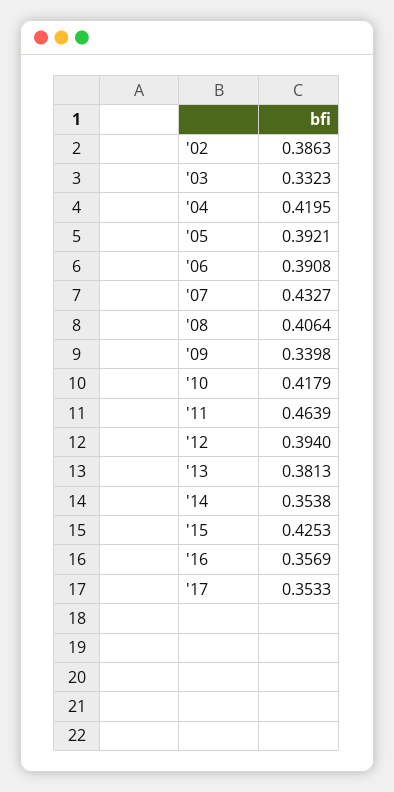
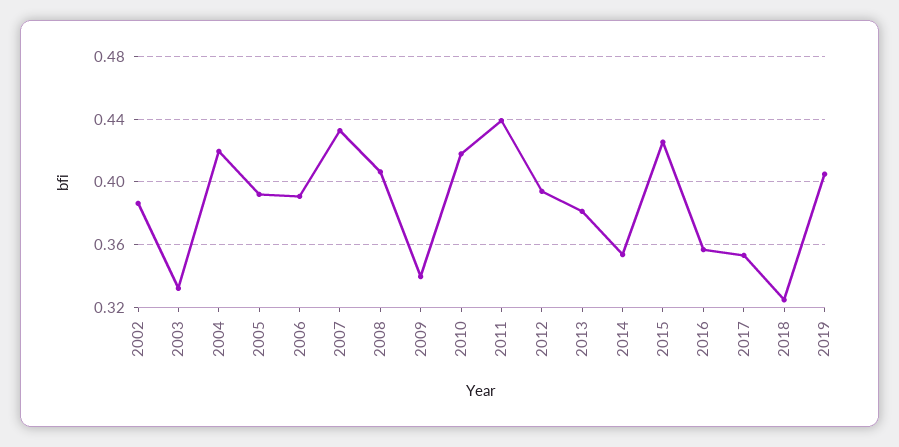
'11: 0.4639 -> 0.44
2018: none -> 0.325
2019: none -> 0.405

